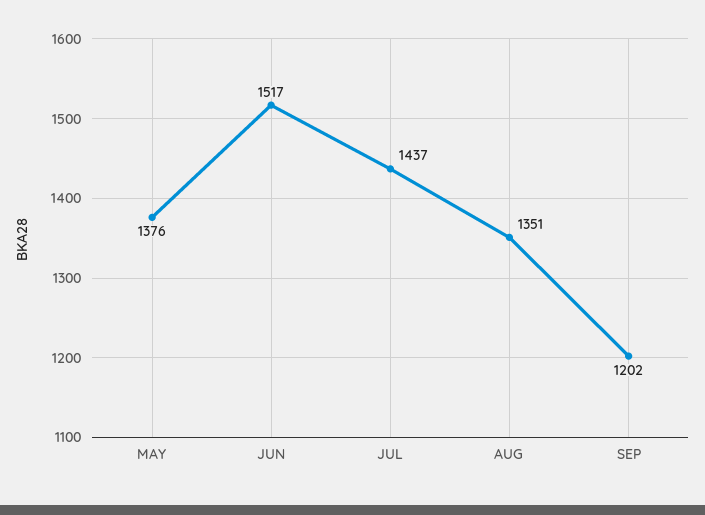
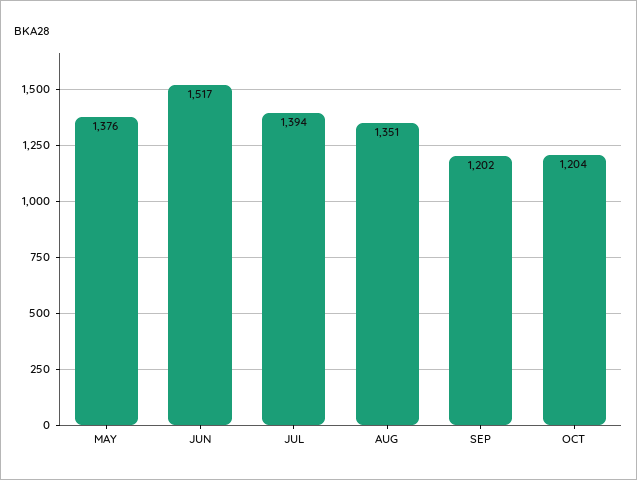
JUL: 1437 -> 1394
OCT: none -> 1204

